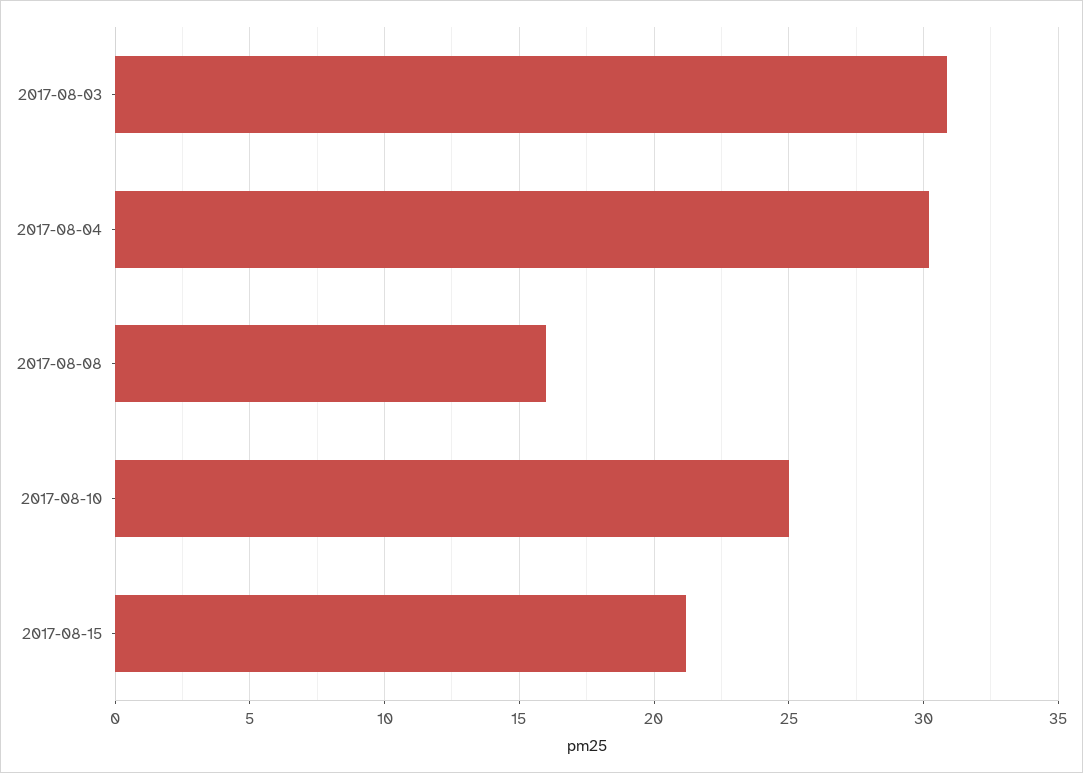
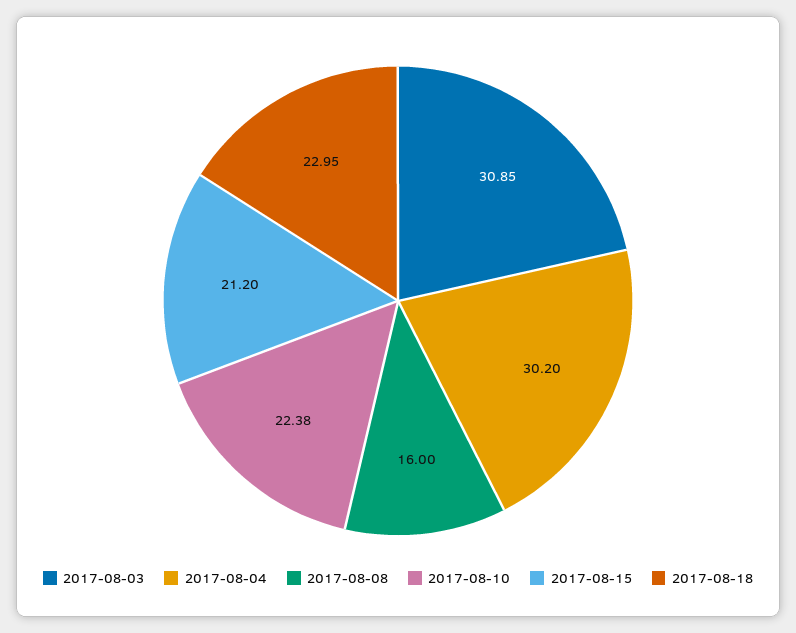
2017-08-10: 25 -> 22.38
2017-08-18: none -> 22.95

